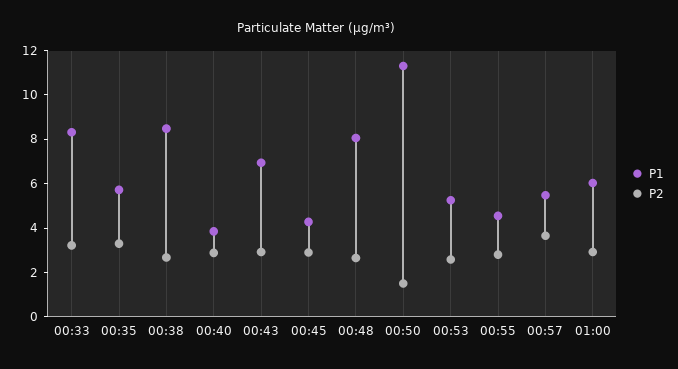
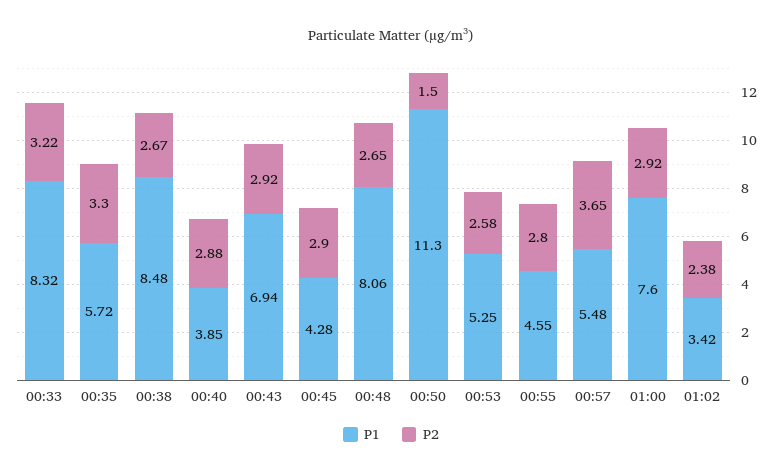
P1, 01:00: 6 -> 7.6
P1, 01:02: none -> 3.42
P2, 01:02: none -> 2.38

